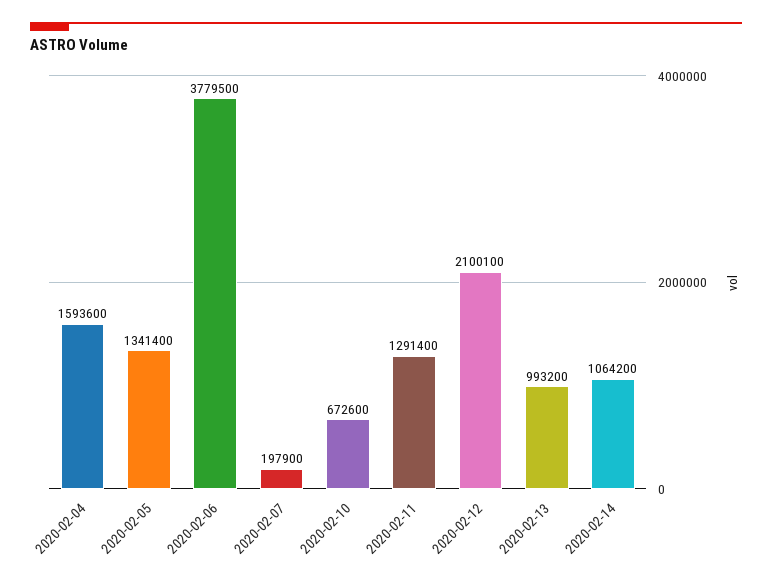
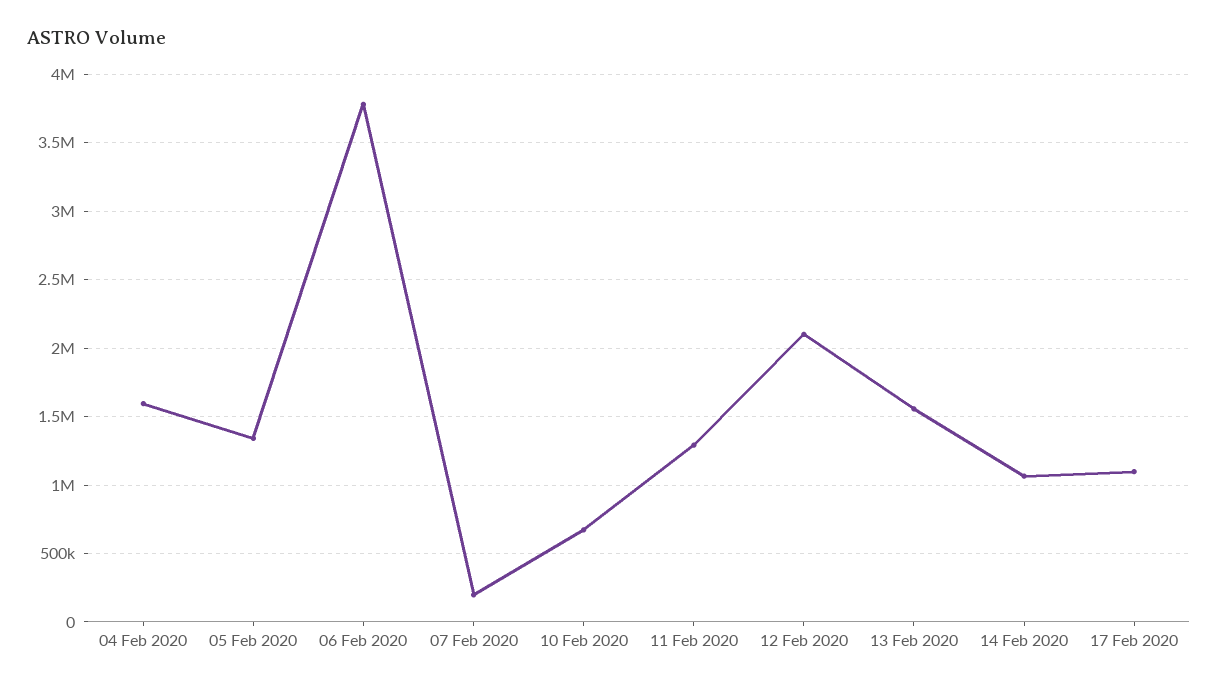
2020-02-13: 993200 -> 1550000
17 Feb 2020: none -> 1100000

